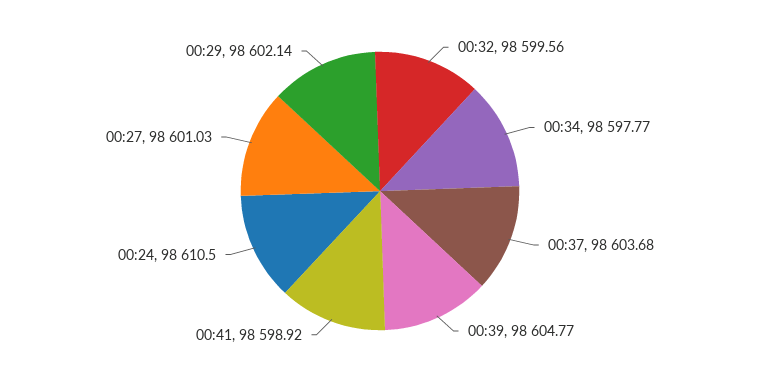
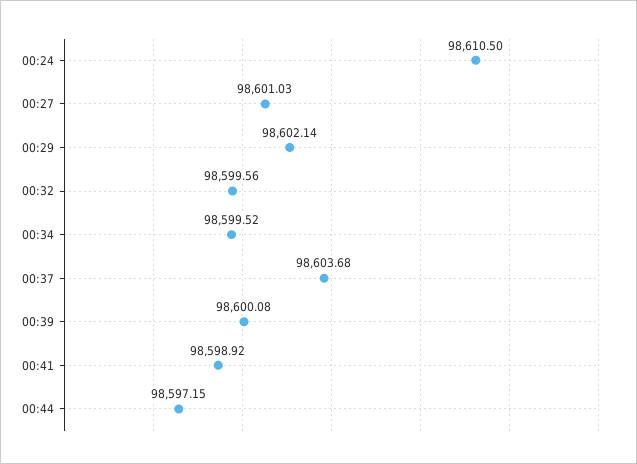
00:34: 98597.77 -> 98599.52
00:39: 98604.77 -> 98600.08
00:44: none -> 98597.15

